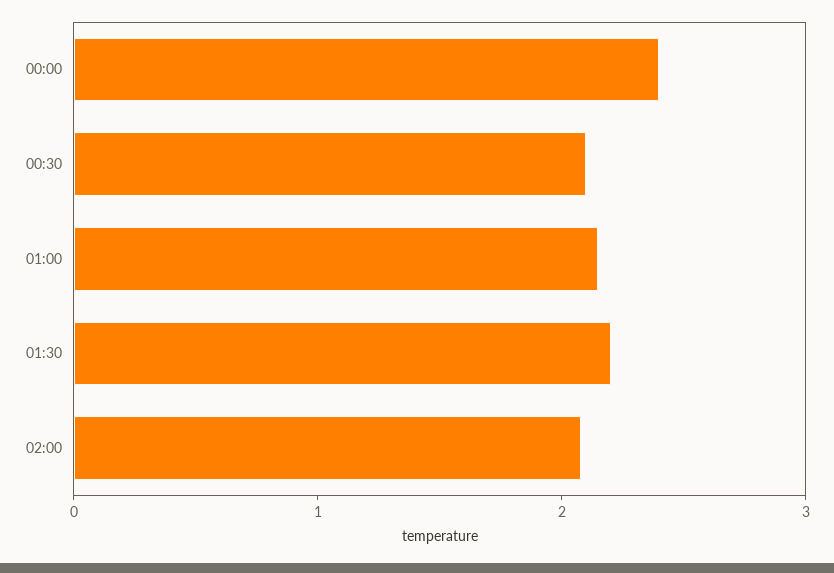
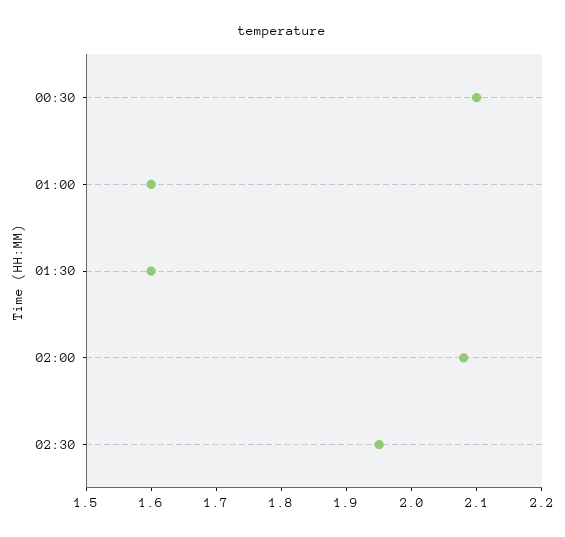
00:00: 2.4 -> none
01:00: 2.2 -> 1.6
01:30: 2.2 -> 1.6
02:30: none -> 1.95

